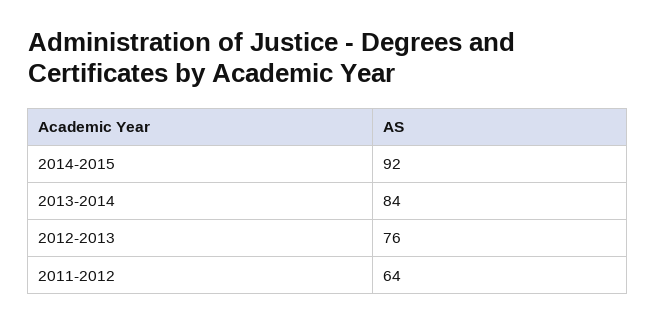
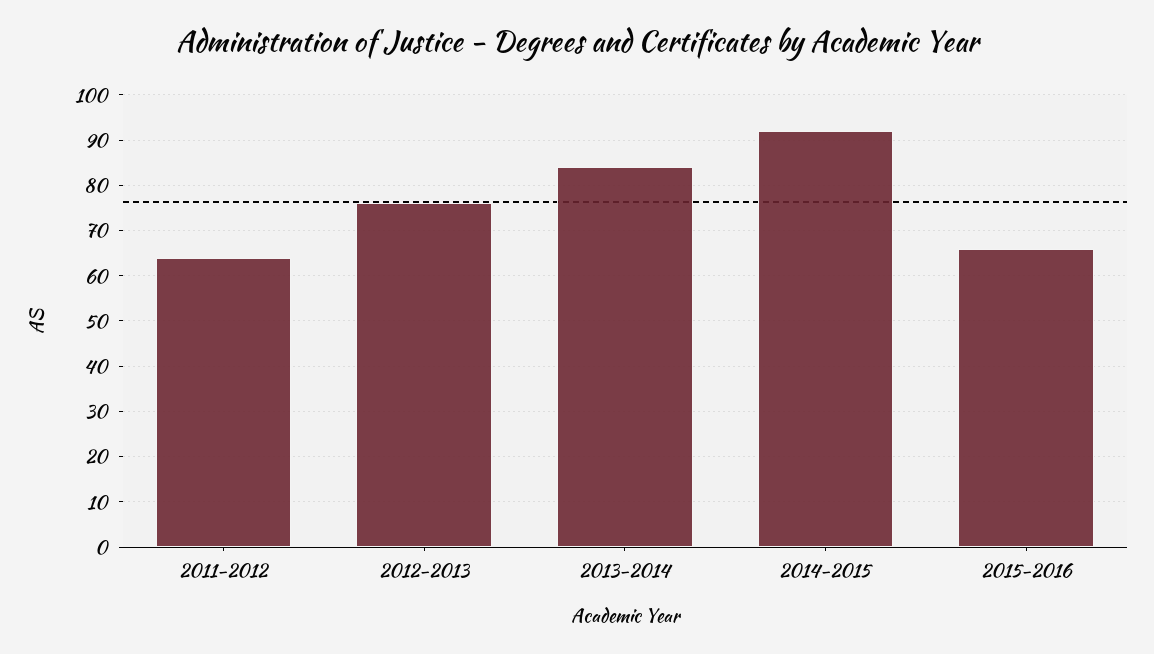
2015-2016: none -> 65

